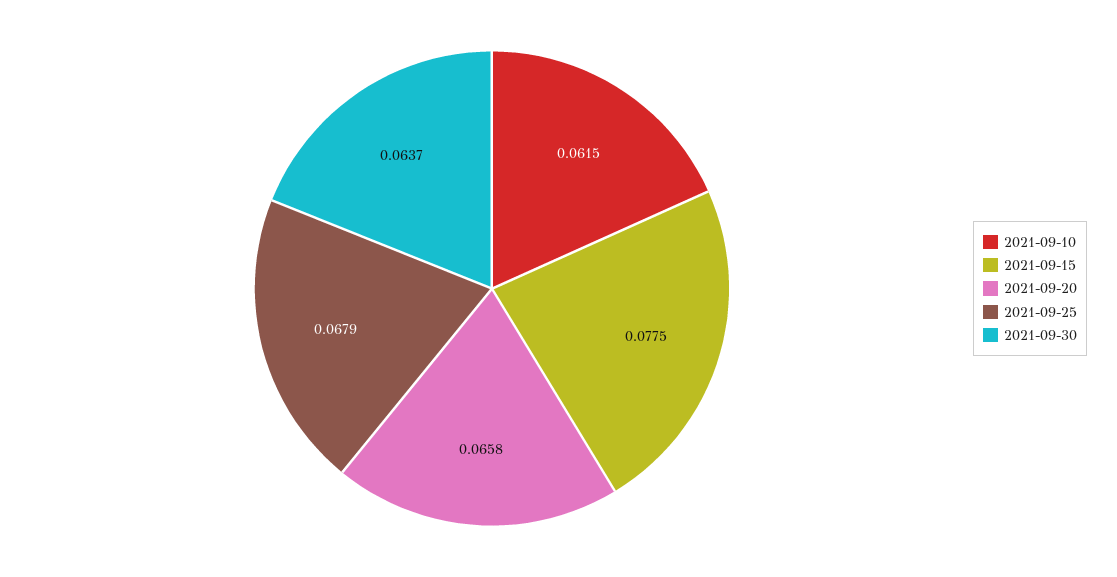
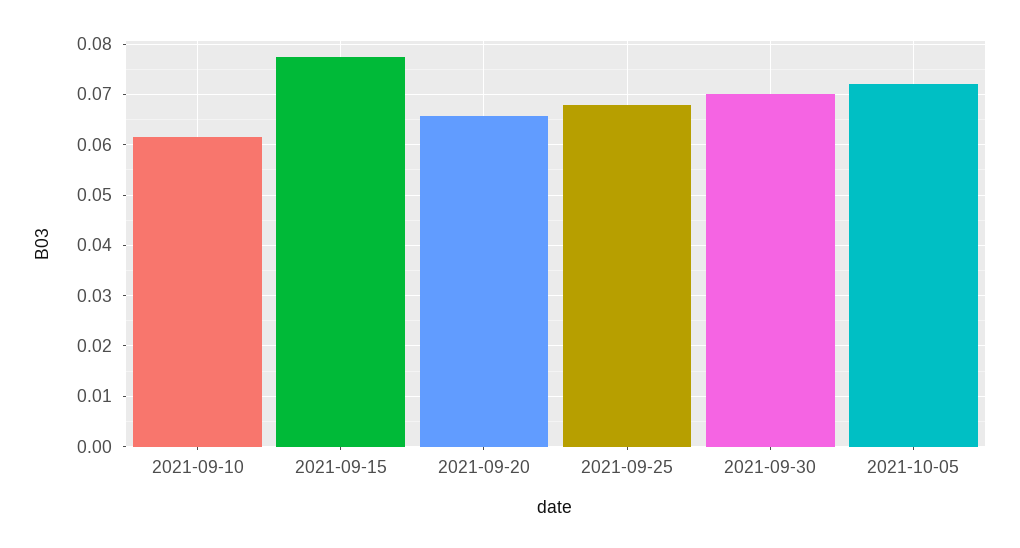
2021-09-30: 0.0637 -> 0.07
2021-10-05: none -> 0.072

